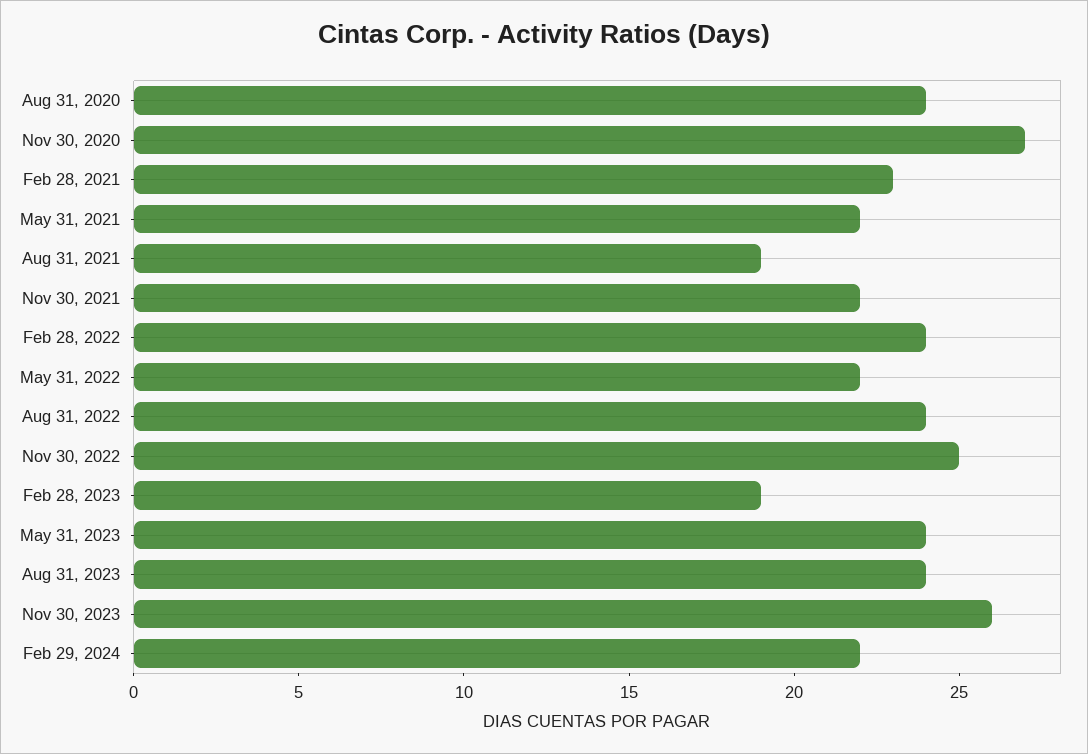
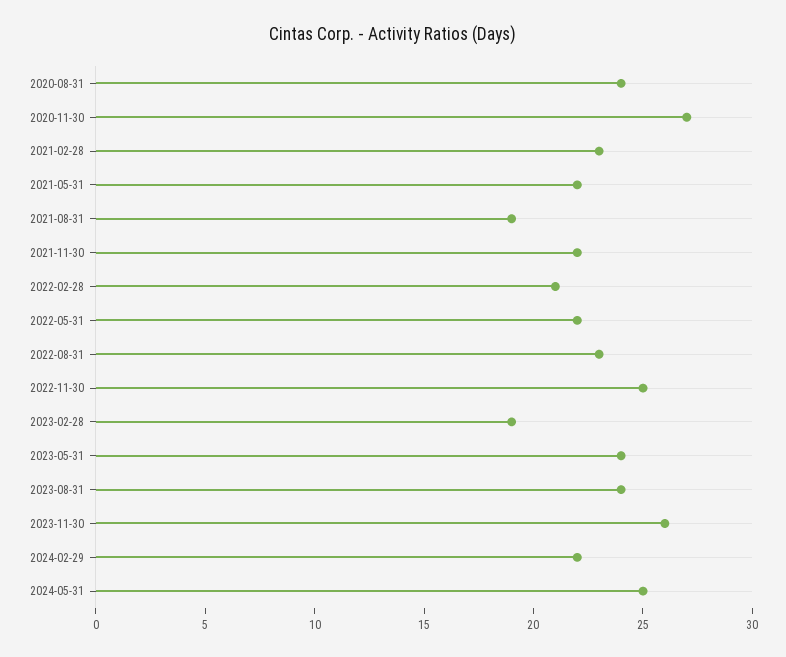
Feb 28, 2022: 24 -> 21
Aug 31, 2022: 24 -> 23
2024-05-31: none -> 25

